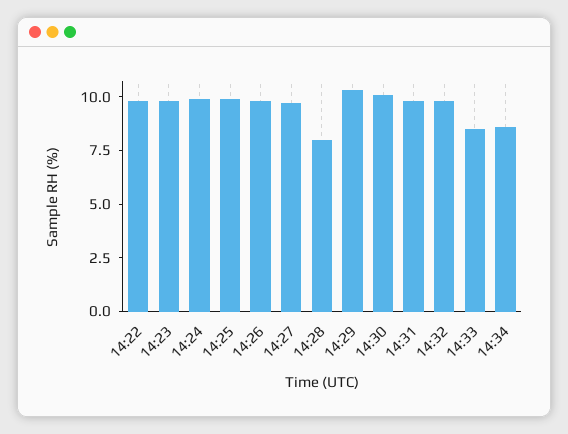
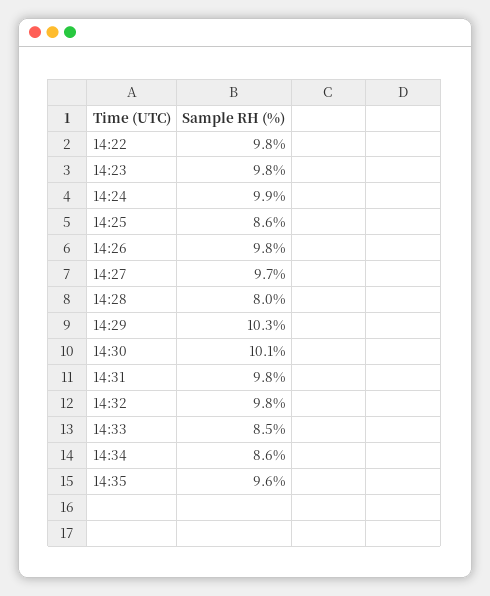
14:25: 10 -> 8.6
14:35: none -> 9.6

